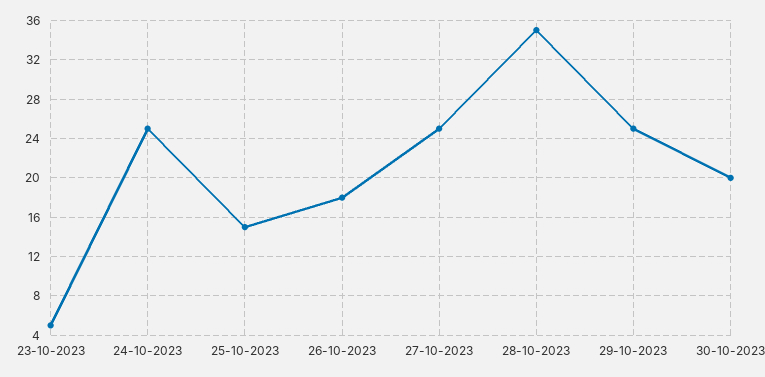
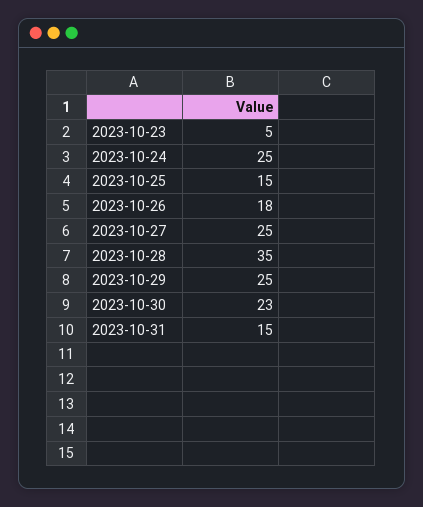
30-10-2023: 20 -> 23
2023-10-31: none -> 15

